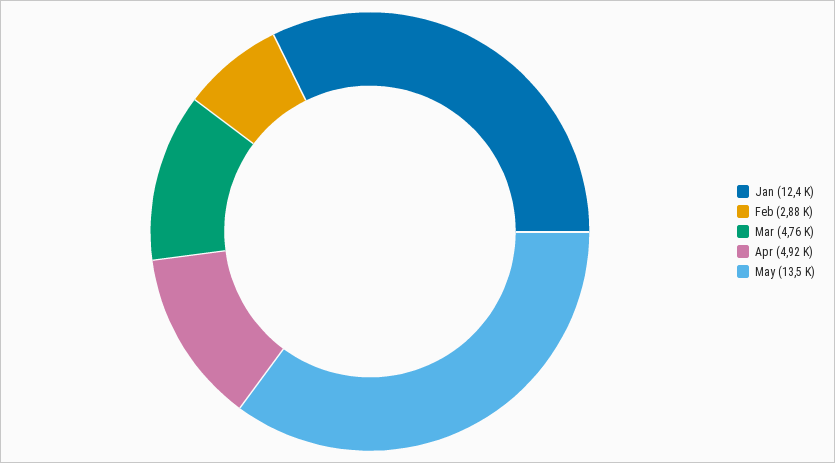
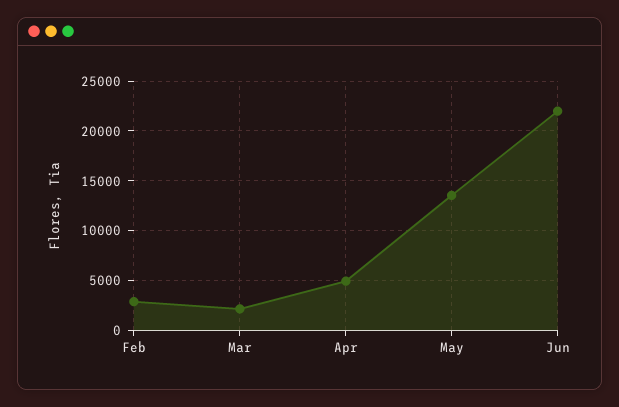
Jan: 12400 -> none
Mar: 4760 -> 2000
Jun: none -> 22000

